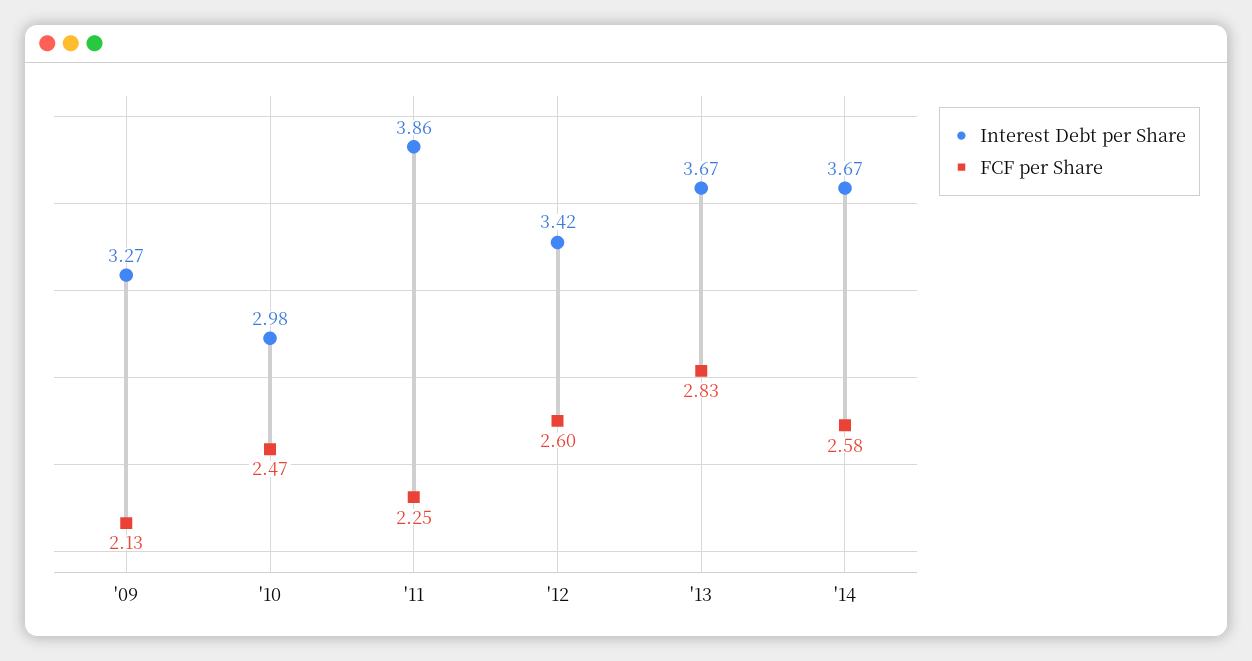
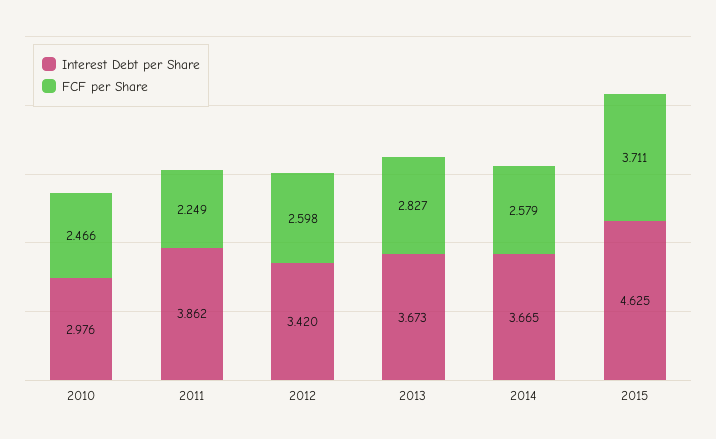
Interest Debt per Share, '09: 3.27 -> none
FCF per Share, '09: 2.13 -> none
Interest Debt per Share, 2015: none -> 4.625
FCF per Share, 2015: none -> 3.711

